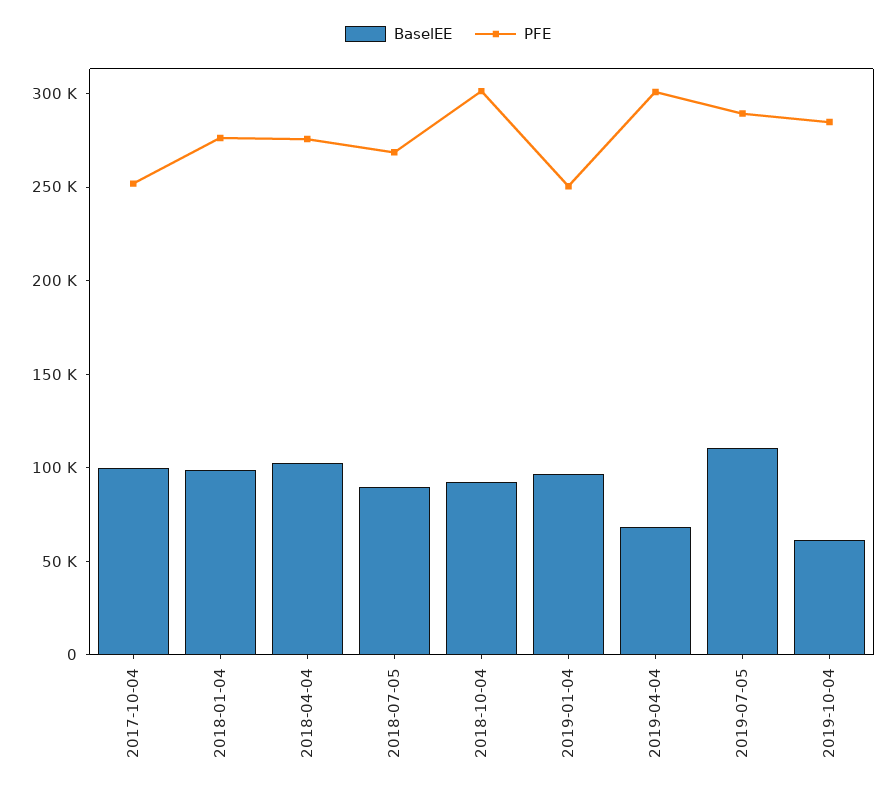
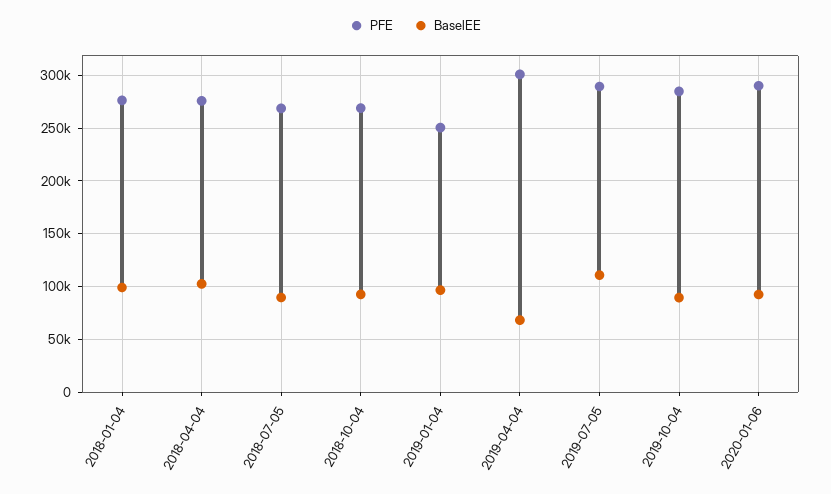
BaselEE, 2017-10-04: 100000 -> none
PFE, 2017-10-04: 250000 -> none
PFE, 2018-10-04: 300000 -> 270000
BaselEE, 2019-10-04: 60000 -> 90000
PFE, 2020-01-06: none -> 290000
BaselEE, 2020-01-06: none -> 90000

